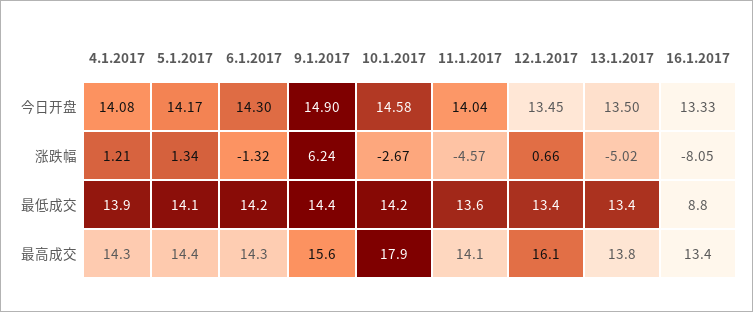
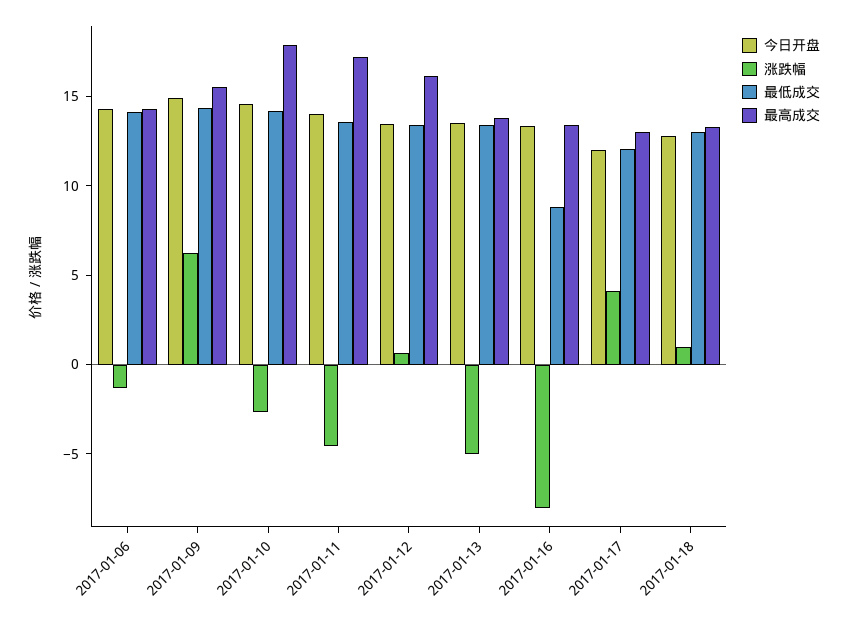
今日开盘, 4.1.2017: 14.08 -> none
今日开盘, 5.1.2017: 14.17 -> none
涨跌幅, 4.1.2017: 1.21 -> none
涨跌幅, 5.1.2017: 1.34 -> none
最低成交, 4.1.2017: 13.9 -> none
最低成交, 5.1.2017: 14.1 -> none
最高成交, 4.1.2017: 14.3 -> none
最高成交, 5.1.2017: 14.4 -> none
最高成交, 11.1.2017: 14.1 -> 17
今日开盘, 2017-01-17: none -> 12
涨跌幅, 2017-01-17: none -> 4
最低成交, 2017-01-17: none -> 12
最高成交, 2017-01-17: none -> 13
今日开盘, 2017-01-18: none -> 13
涨跌幅, 2017-01-18: none -> 1
最低成交, 2017-01-18: none -> 13
最高成交, 2017-01-18: none -> 13

